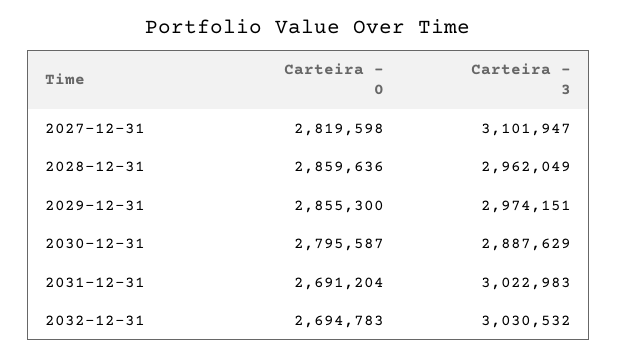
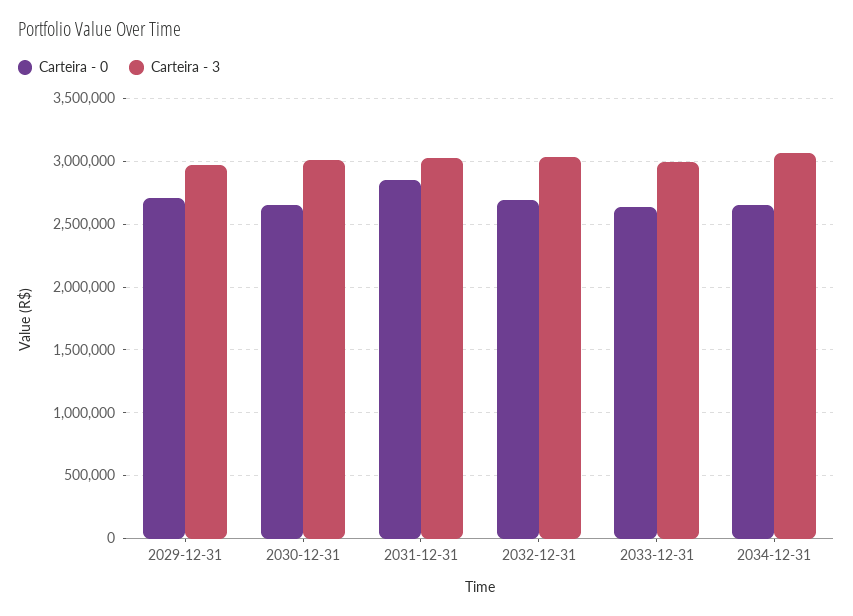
Carteira - 0, 2027-12-31: 2819598 -> none
Carteira - 3, 2027-12-31: 3101947 -> none
Carteira - 0, 2028-12-31: 2859636 -> none
Carteira - 3, 2028-12-31: 2962049 -> none
Carteira - 0, 2029-12-31: 2855300 -> 2700000
Carteira - 0, 2030-12-31: 2795587 -> 2650000
Carteira - 3, 2030-12-31: 2887629 -> 3000000
Carteira - 0, 2031-12-31: 2691204 -> 2850000
Carteira - 0, 2033-12-31: none -> 2650000
Carteira - 3, 2033-12-31: none -> 3000000
Carteira - 0, 2034-12-31: none -> 2650000
Carteira - 3, 2034-12-31: none -> 3050000

